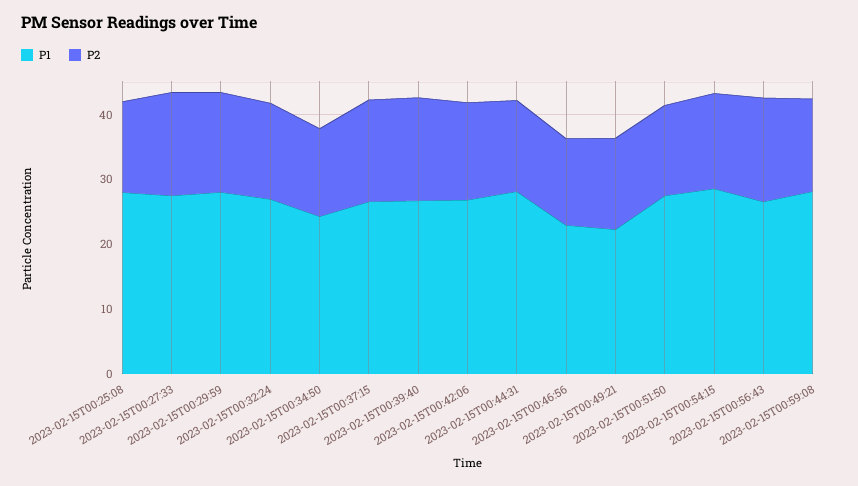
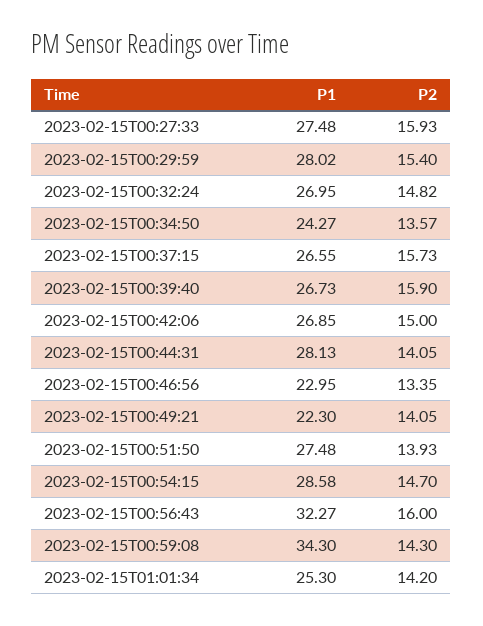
P1, 2023-02-15T00:25:08: 28 -> none
P2, 2023-02-15T00:25:08: 14 -> none
P1, 2023-02-15T00:56:43: 26 -> 32.27
P1, 2023-02-15T00:59:08: 28 -> 34.3
P1, 2023-02-15T01:01:34: none -> 25.3
P2, 2023-02-15T01:01:34: none -> 14.2

